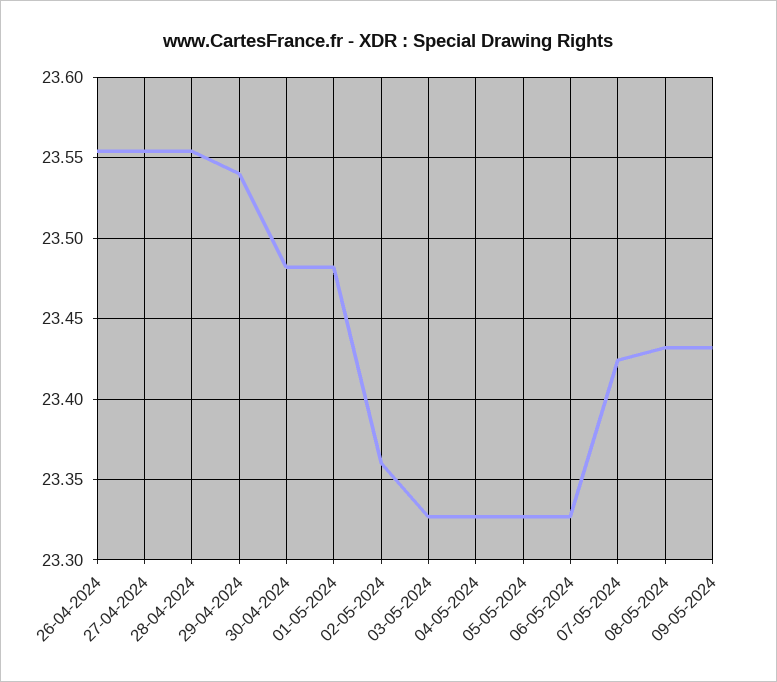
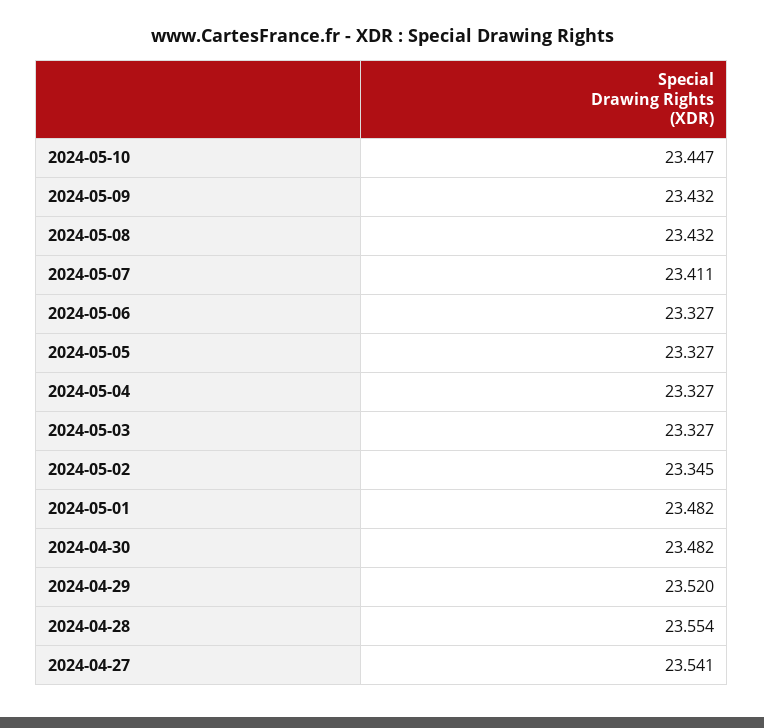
26-04-2024: 23.555 -> none
27-04-2024: 23.555 -> 23.541
29-04-2024: 23.54 -> 23.52
02-05-2024: 23.36 -> 23.345
07-05-2024: 23.425 -> 23.411
2024-05-10: none -> 23.447

